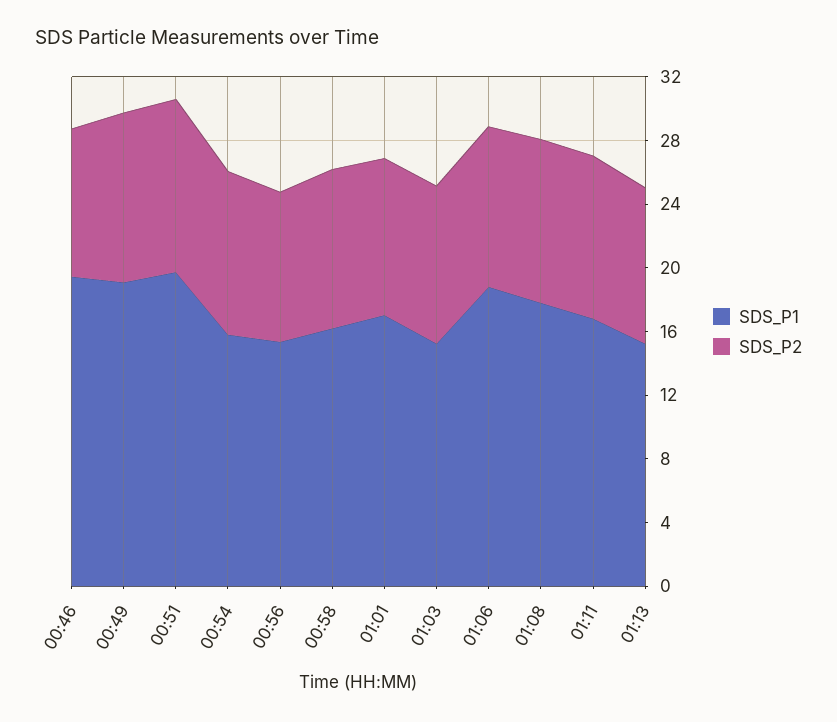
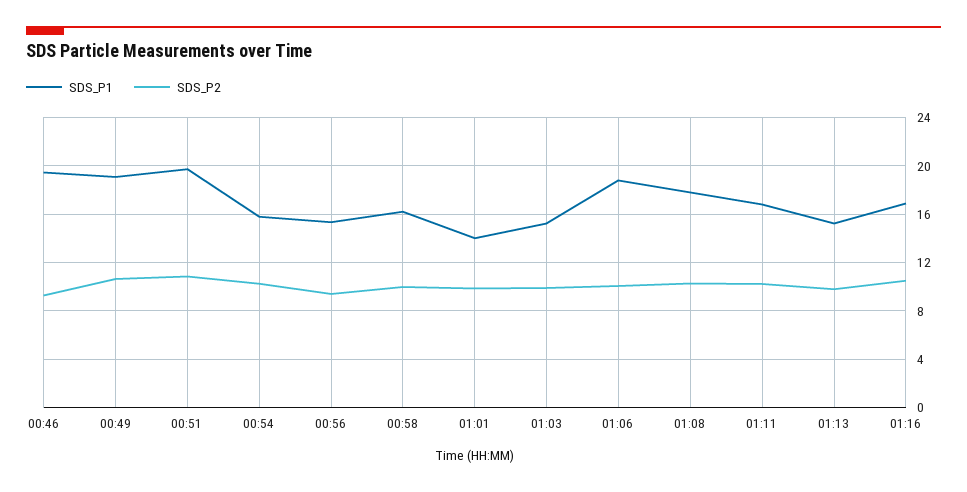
SDS_P1, 01:01: 17 -> 14
SDS_P1, 01:16: none -> 17
SDS_P2, 01:16: none -> 10.5

